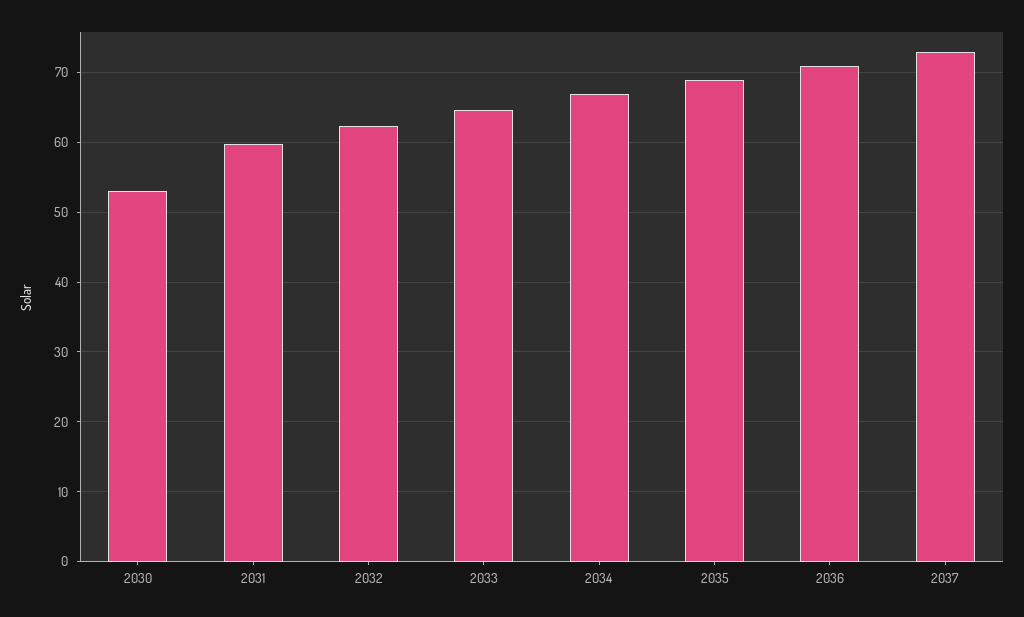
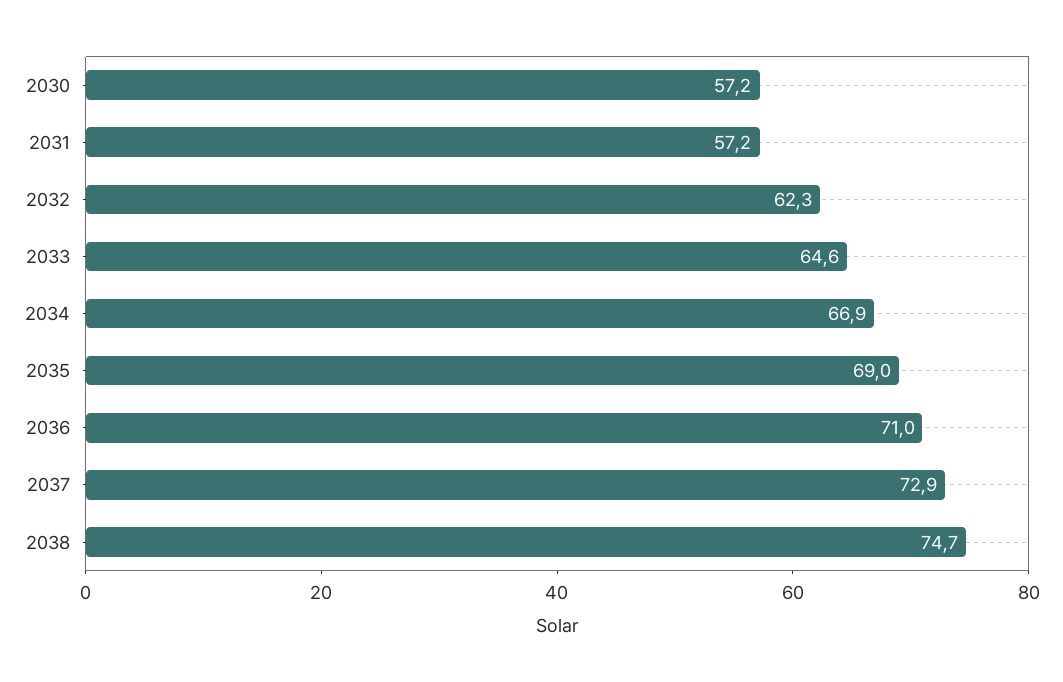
2030: 53 -> 57.2
2031: 60 -> 57.2
2038: none -> 74.7

